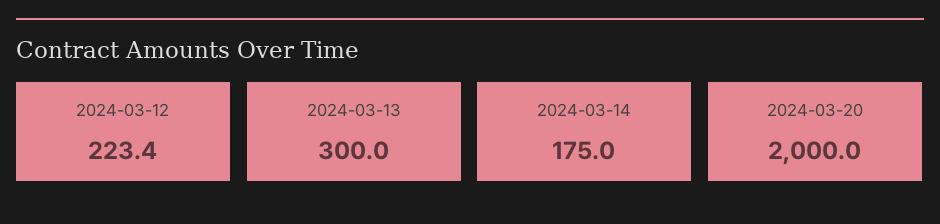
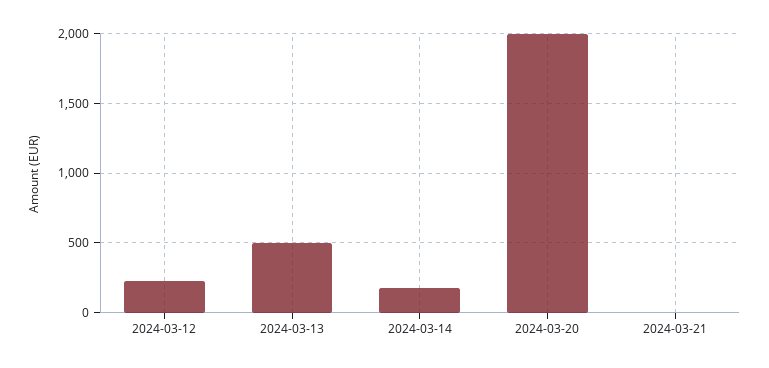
2024-03-13: 300 -> 500
2024-03-21: none -> 0

